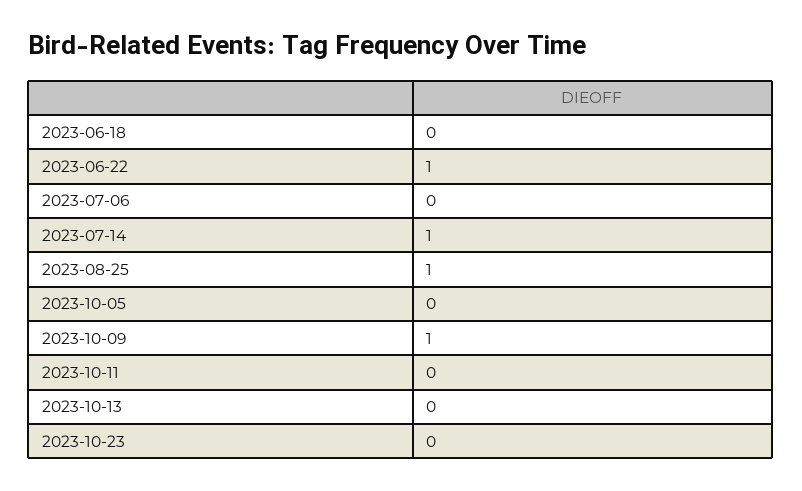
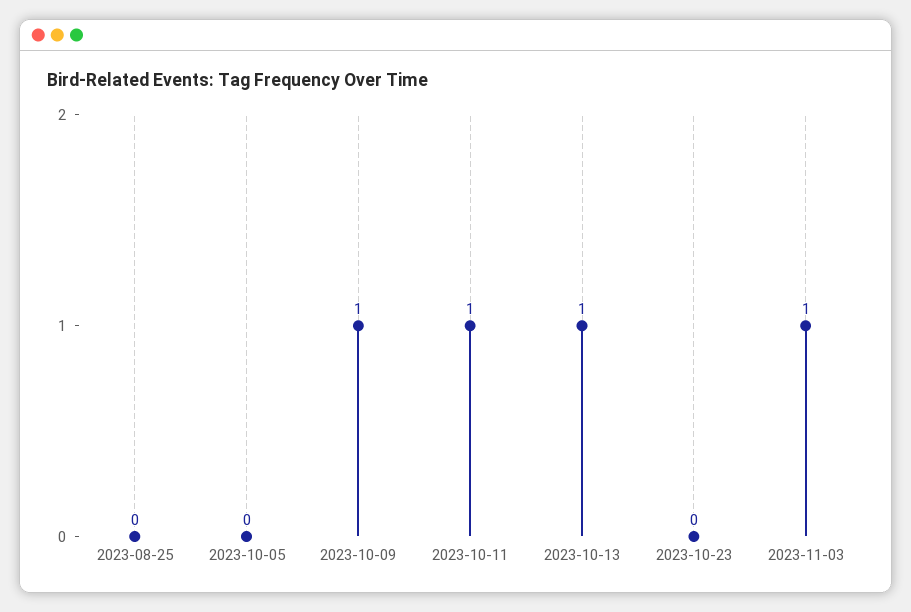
2023-06-18: 0 -> none
2023-06-22: 1 -> none
2023-07-06: 0 -> none
2023-07-14: 1 -> none
2023-08-25: 1 -> 0
2023-10-11: 0 -> 1
2023-10-13: 0 -> 1
2023-11-03: none -> 1

